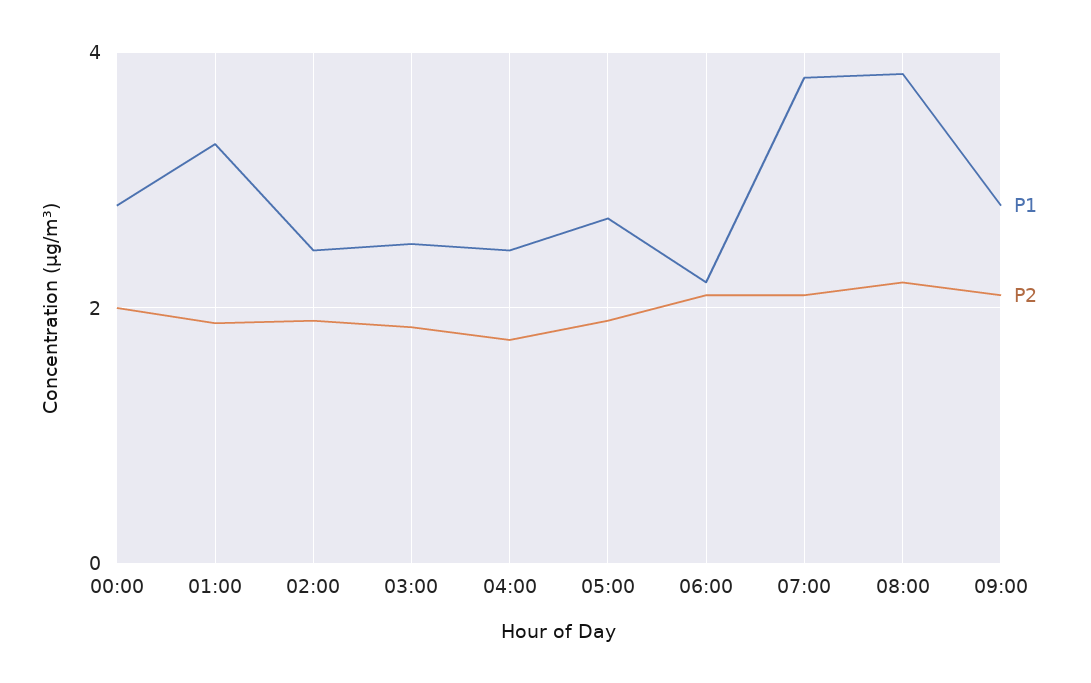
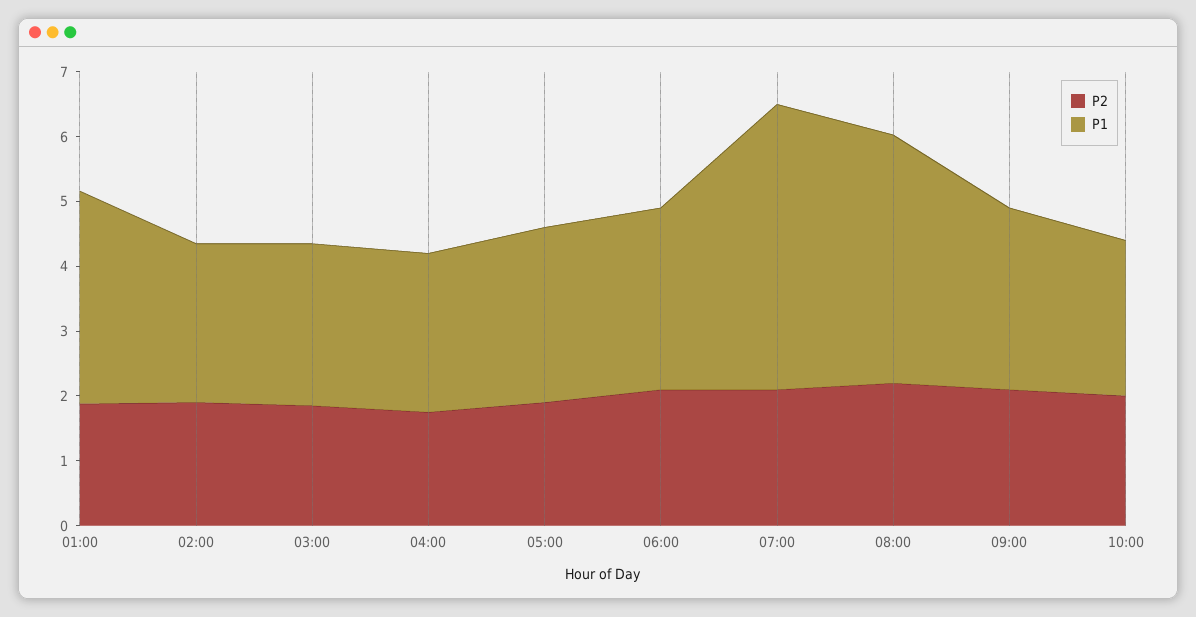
P1, 00:00: 2.8 -> none
P2, 00:00: 2 -> none
P1, 06:00: 2.2 -> 2.8
P1, 07:00: 3.8 -> 4.4
P2, 10:00: none -> 2
P1, 10:00: none -> 2.4

